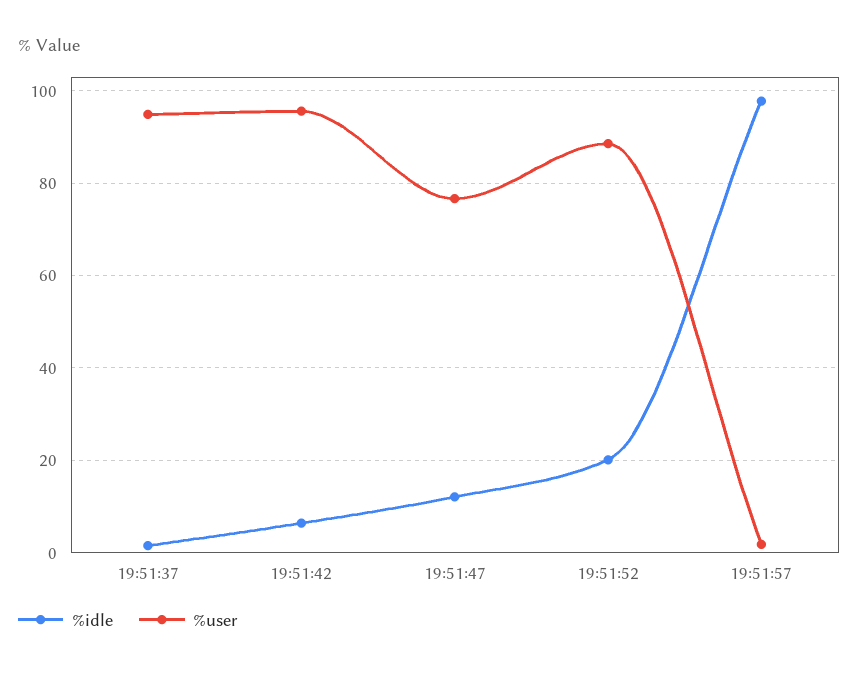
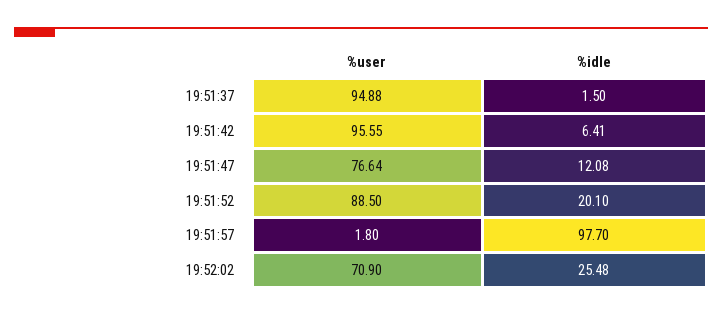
%user, 19:52:02: none -> 70.9
%idle, 19:52:02: none -> 25.48

